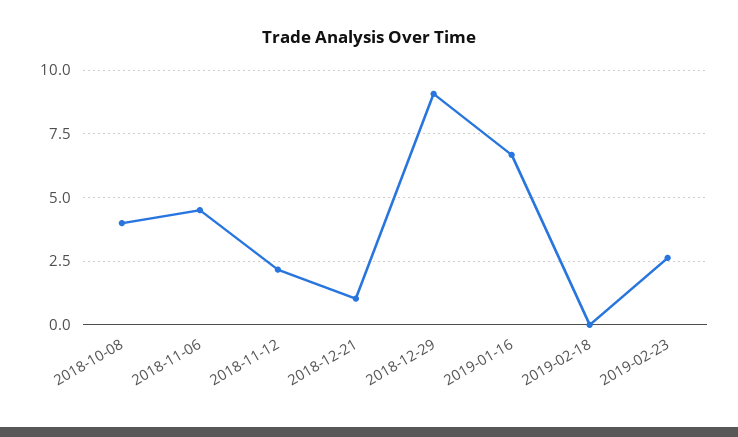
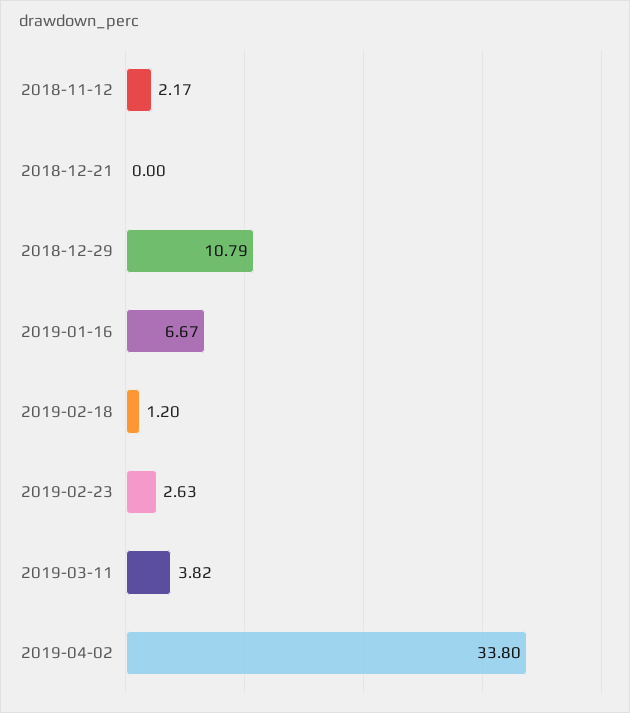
2018-10-08: 4 -> none
2018-11-06: 4.5 -> none
2018-12-21: 1 -> 0
2018-12-29: 9 -> 10.79
2019-02-18: 0 -> 1.2
2019-03-11: none -> 3.82
2019-04-02: none -> 33.8

